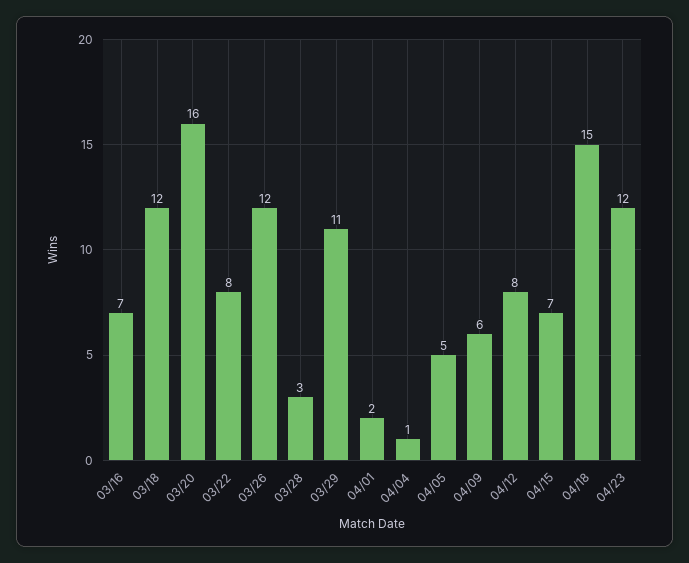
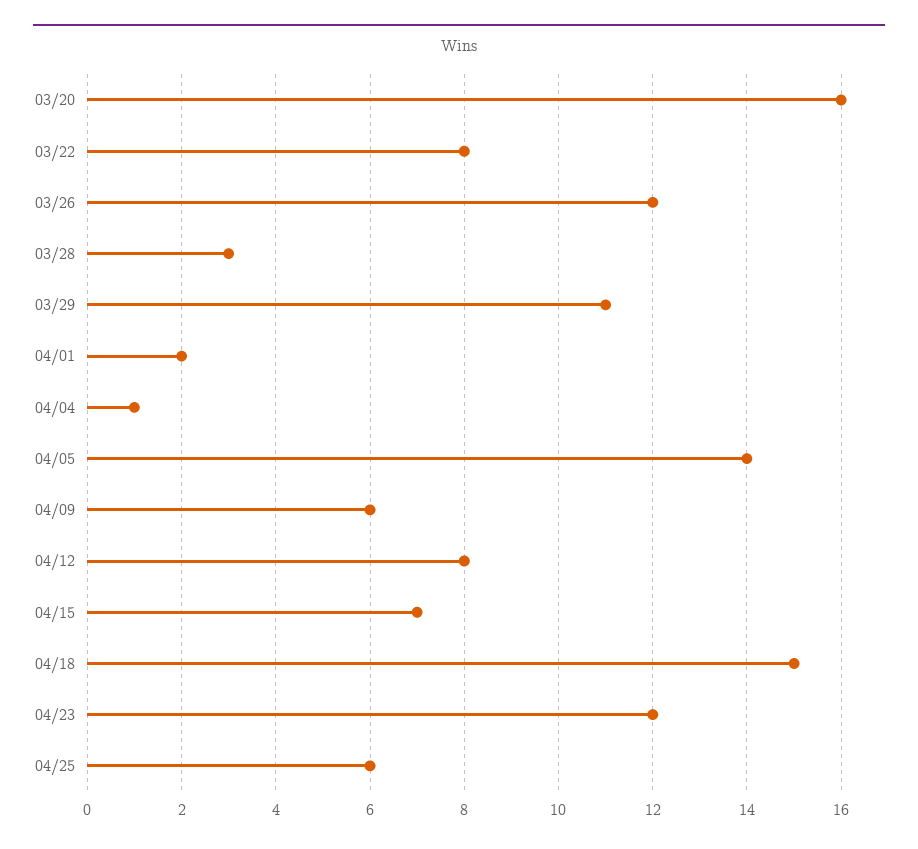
03/16: 7 -> none
03/18: 12 -> none
04/05: 5 -> 14
04/25: none -> 6

